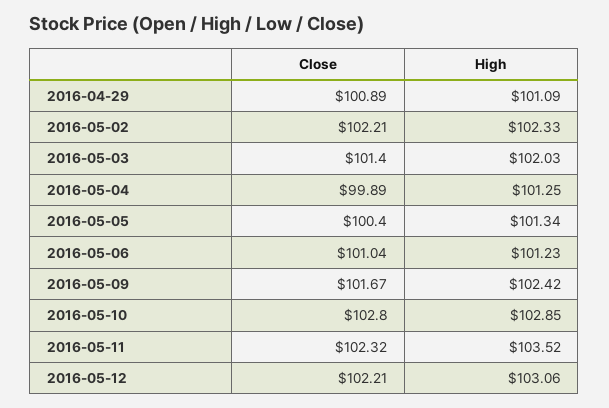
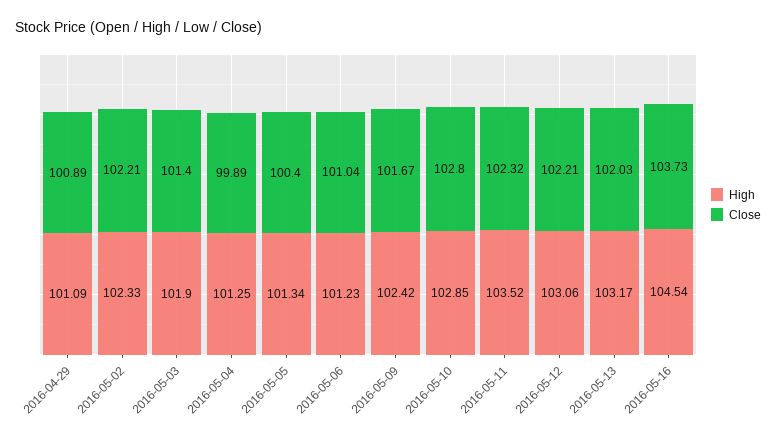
High, 2016-05-03: 102.03 -> 101.9
High, 2016-05-13: none -> 103.17
Close, 2016-05-13: none -> 102.03
High, 2016-05-16: none -> 104.54
Close, 2016-05-16: none -> 103.73

